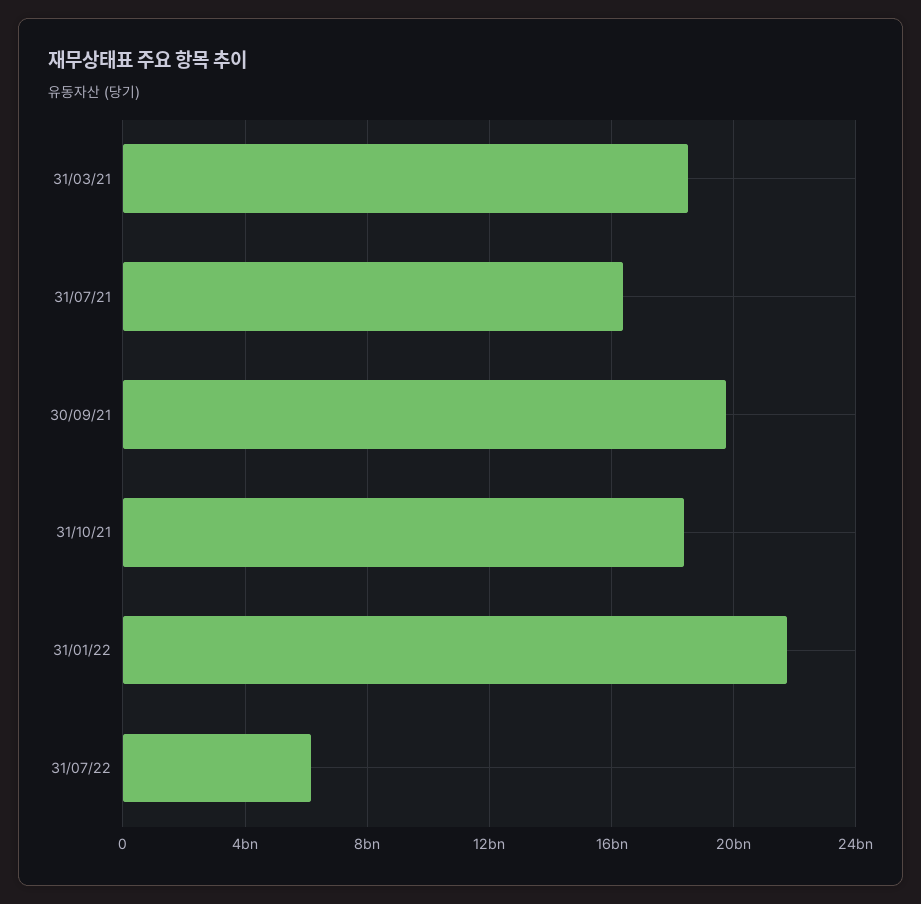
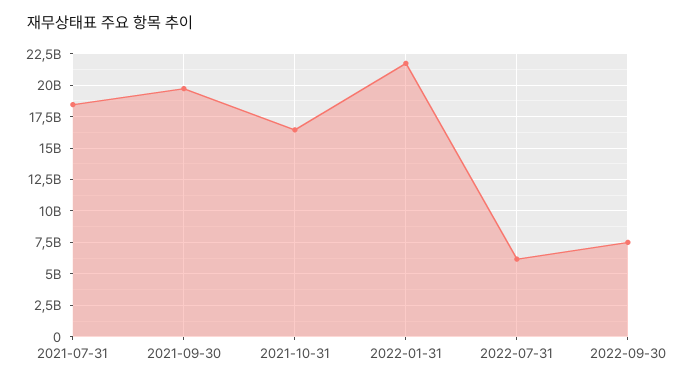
31/03/21: 18500000000 -> none
31/07/21: 16500000000 -> 18500000000
31/10/21: 18500000000 -> 16500000000
2022-09-30: none -> 7500000000

